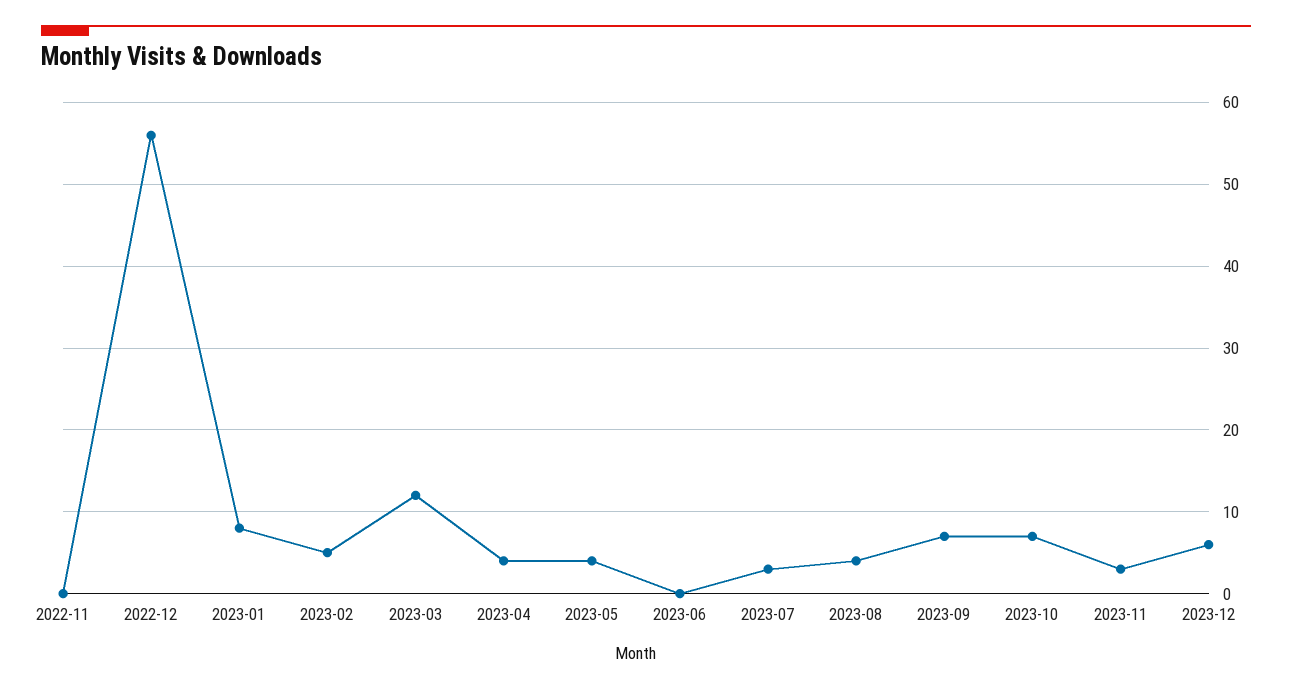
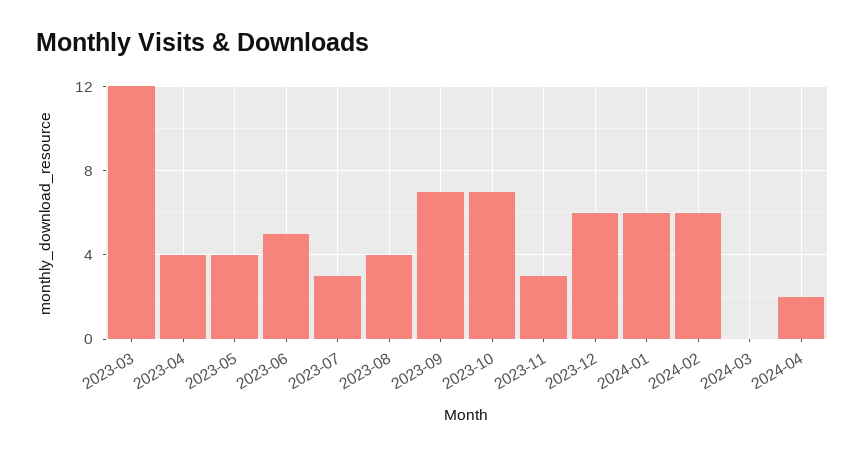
2022-11: 0 -> none
2022-12: 56 -> none
2023-01: 8 -> none
2023-02: 5 -> none
2023-06: 0 -> 5
2024-01: none -> 6
2024-02: none -> 6
2024-03: none -> 0
2024-04: none -> 2

